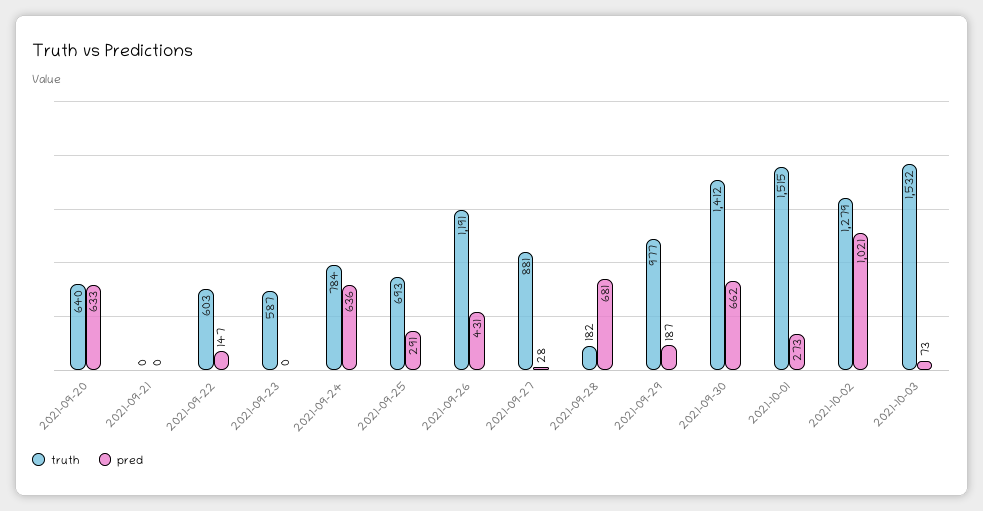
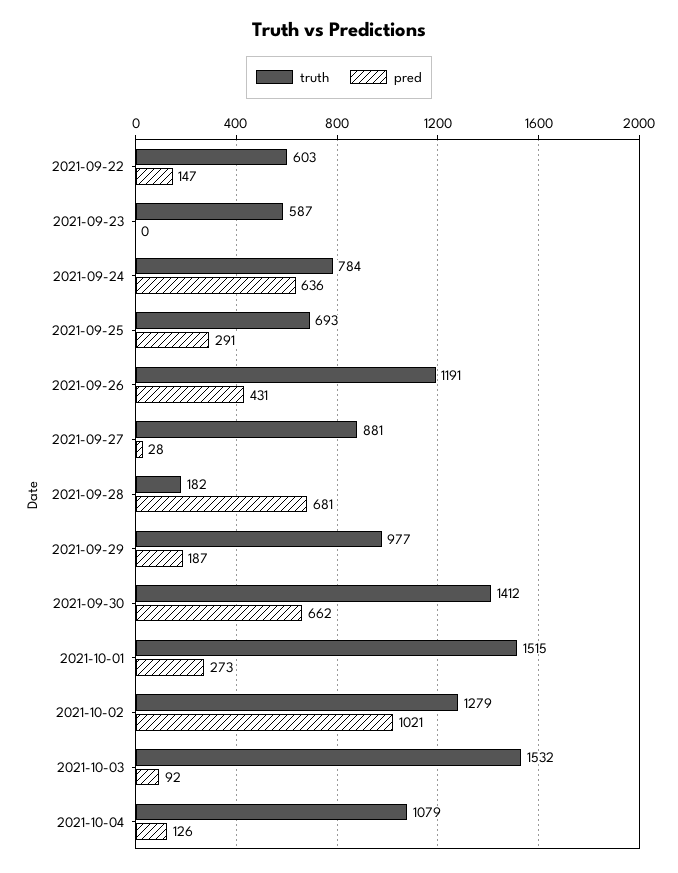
truth, 2021-09-20: 640 -> none
pred, 2021-09-20: 633 -> none
truth, 2021-09-21: 0 -> none
pred, 2021-09-21: 0 -> none
pred, 2021-10-03: 73 -> 92
truth, 2021-10-04: none -> 1079
pred, 2021-10-04: none -> 126

